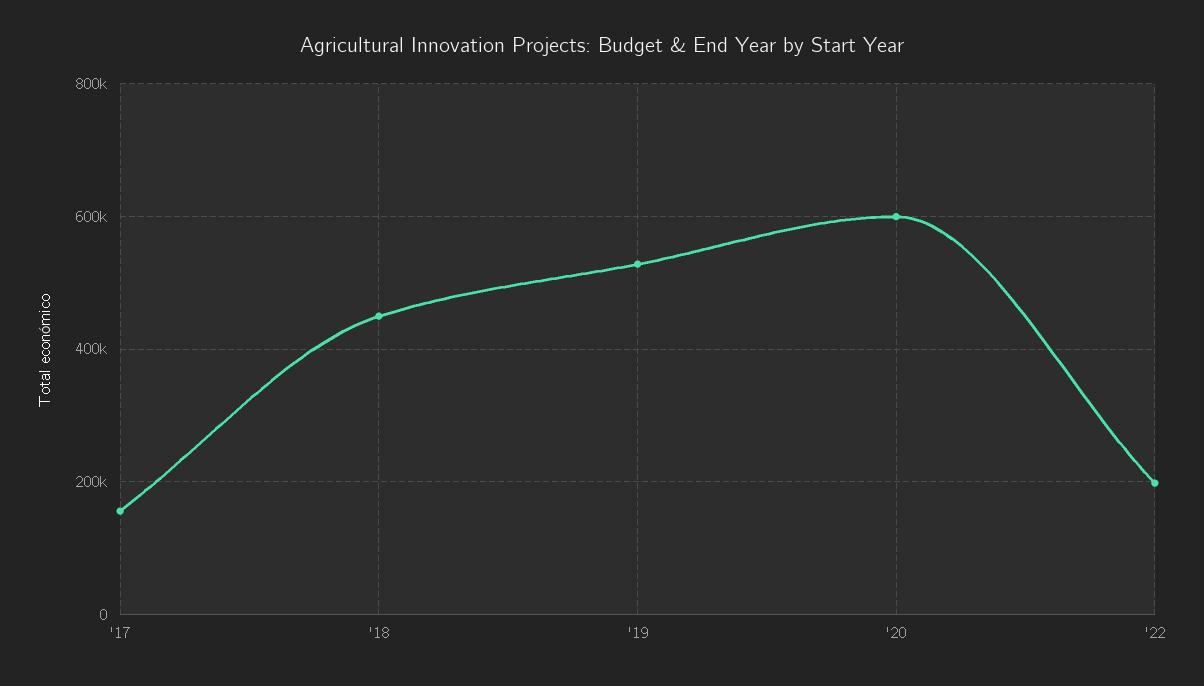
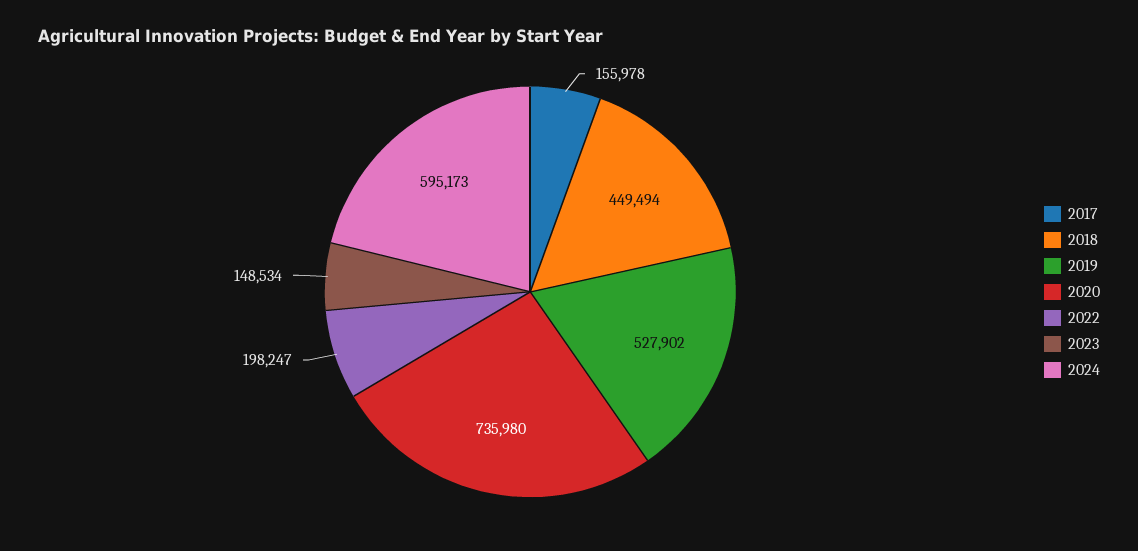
'20: 600000 -> 735980
2023: none -> 148534
2024: none -> 595173

